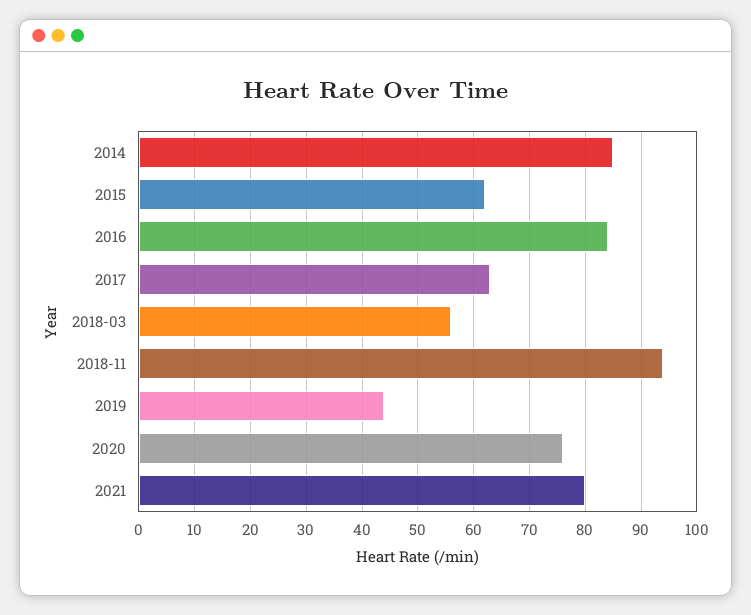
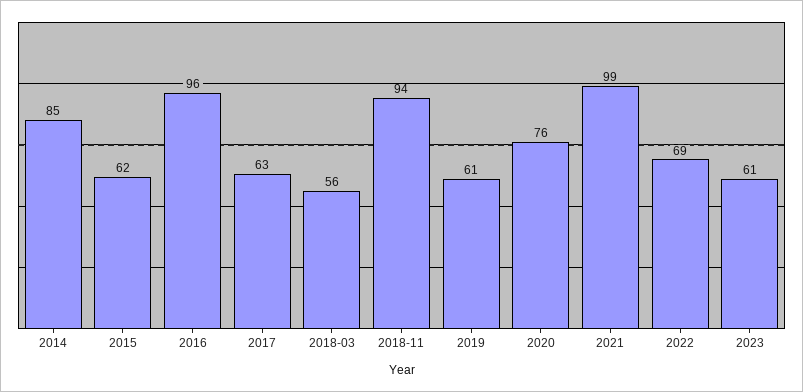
2016: 85 -> 96
2019: 45 -> 61
2021: 80 -> 99
2022: none -> 69
2023: none -> 61

